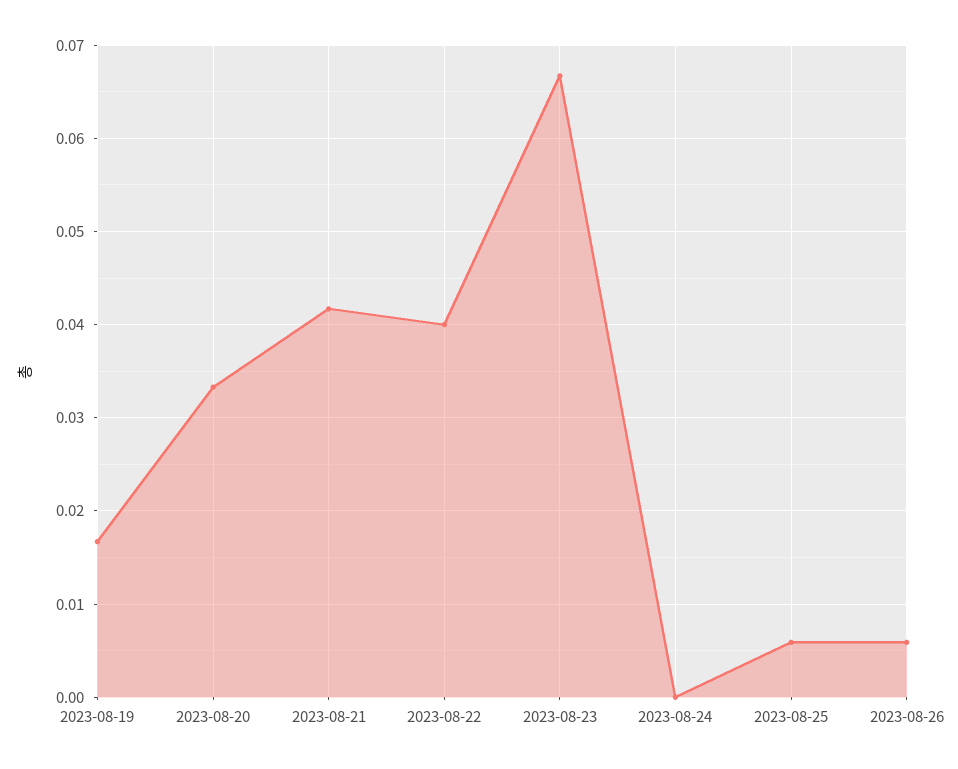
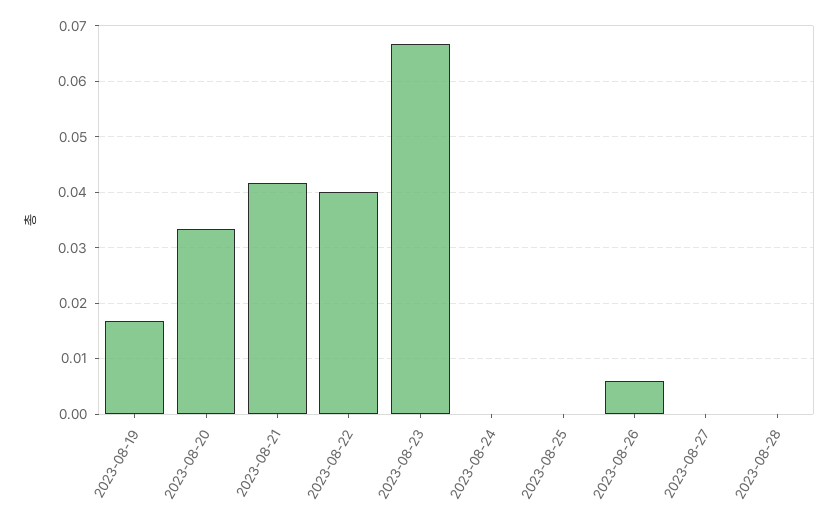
2023-08-25: 0.006 -> 0
2023-08-27: none -> 0
2023-08-28: none -> 0

